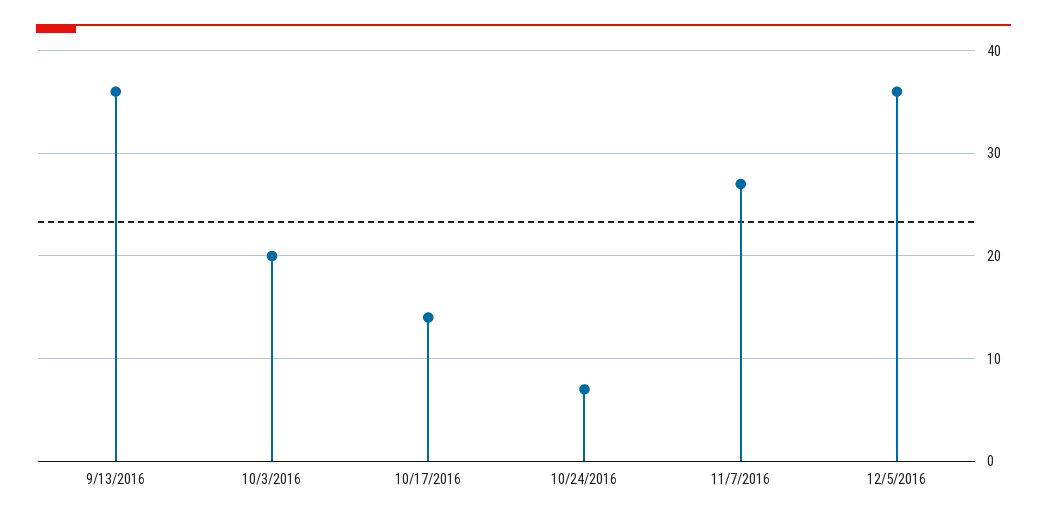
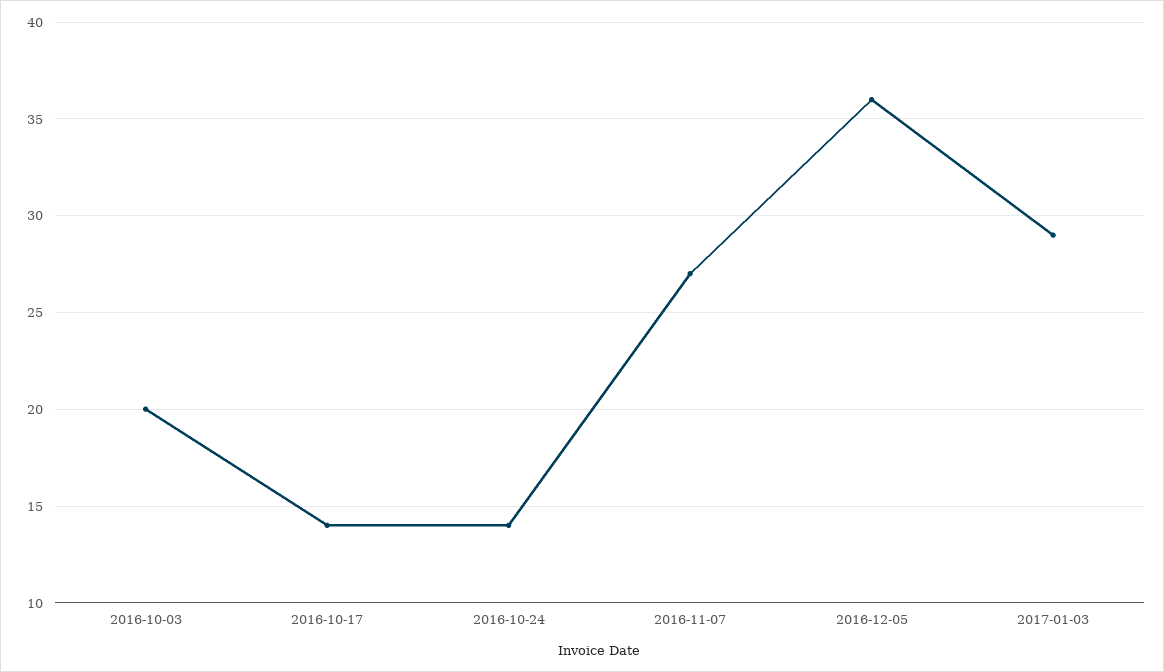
9/13/2016: 36 -> none
10/24/2016: 7 -> 14
2017-01-03: none -> 29

